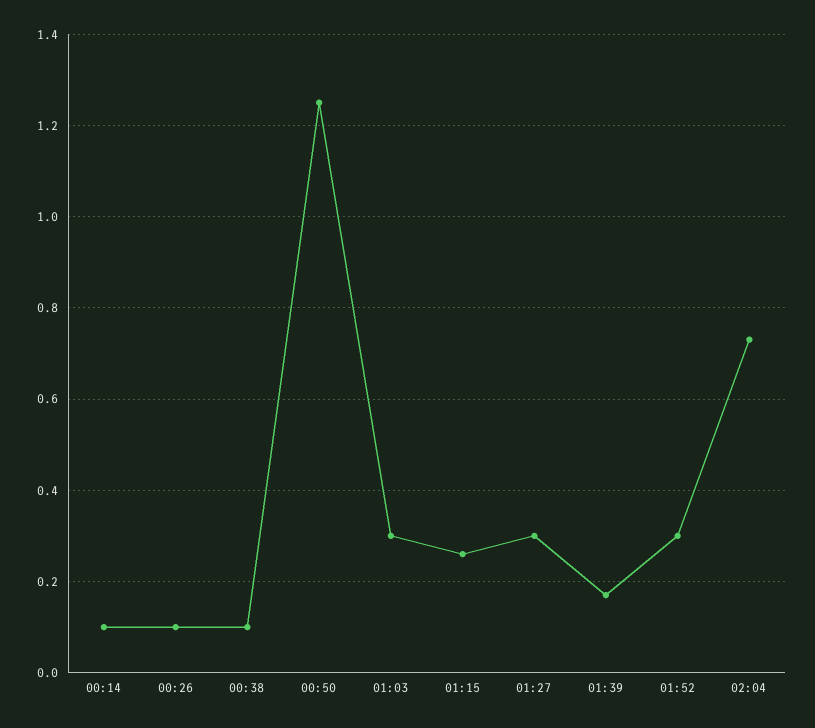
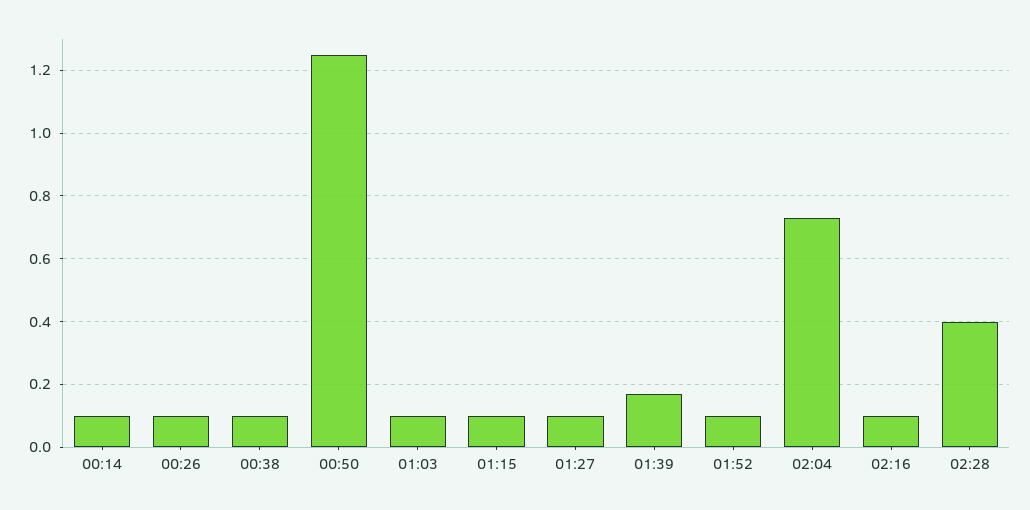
01:03: 0.3 -> 0.1
01:15: 0.25 -> 0.1
01:27: 0.3 -> 0.1
01:52: 0.3 -> 0.1
02:16: none -> 0.1
02:28: none -> 0.4

